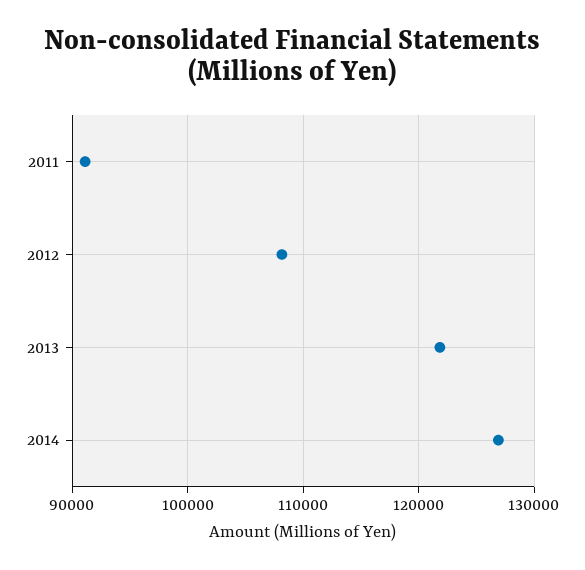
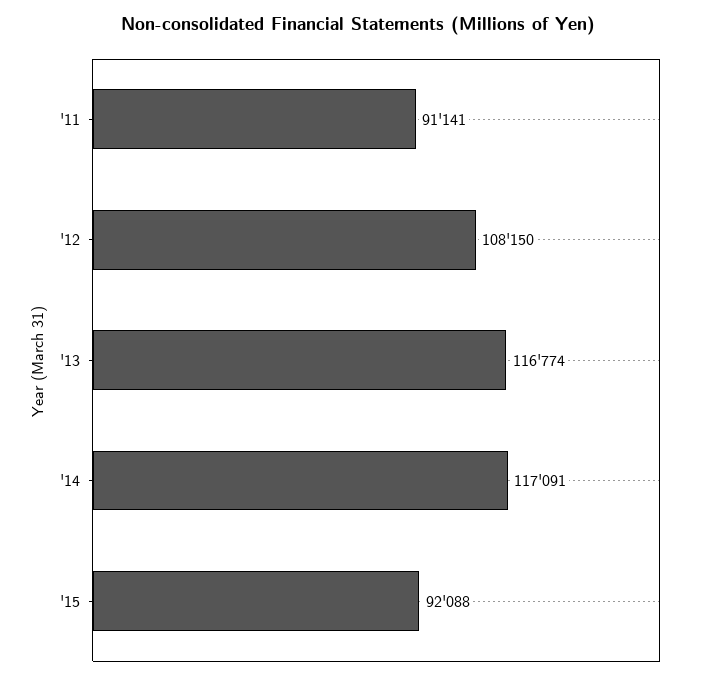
2013: 122000 -> 116774
2014: 127000 -> 117091
'15: none -> 92088

